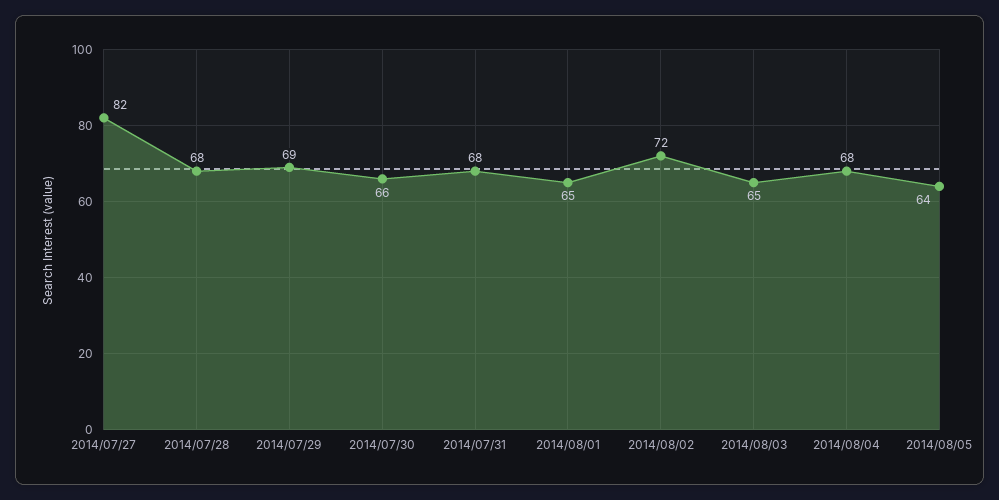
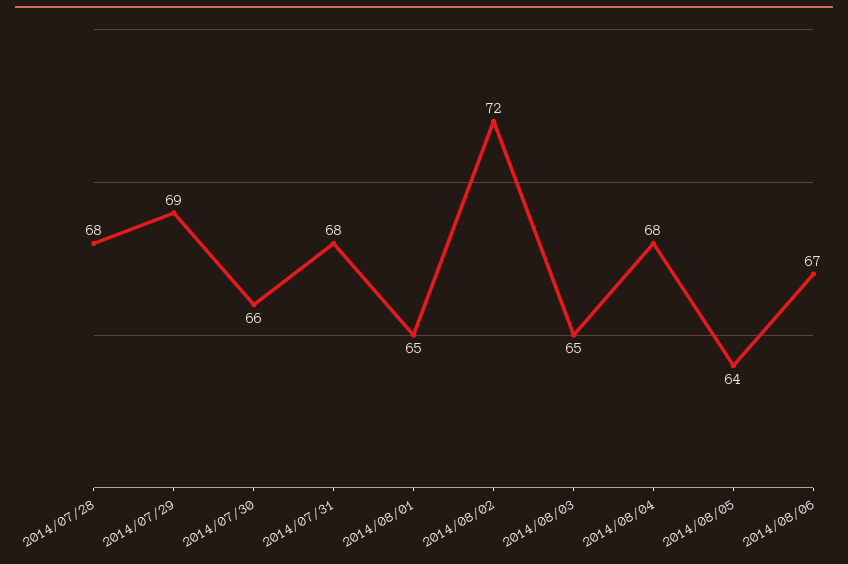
2014/07/27: 82 -> none
2014/08/06: none -> 67

